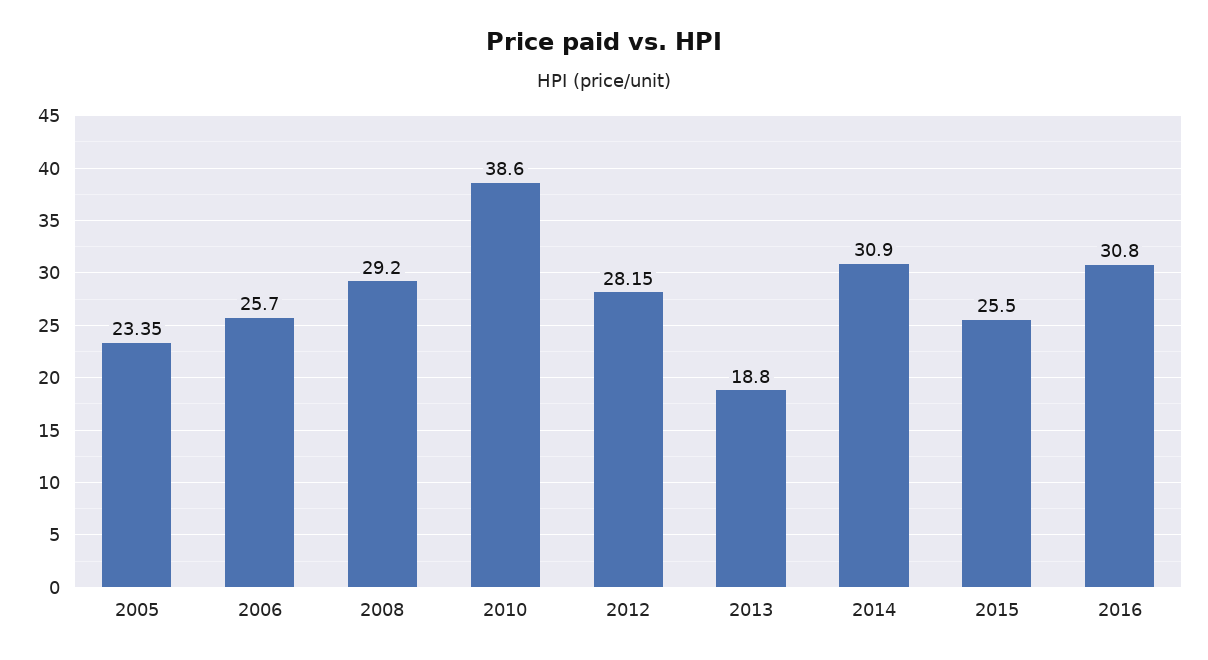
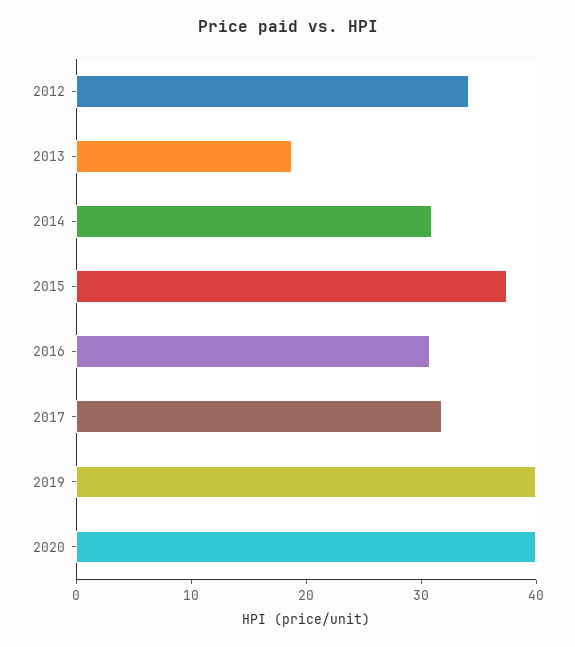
2005: 23.35 -> none
2006: 25.7 -> none
2008: 29.2 -> none
2010: 38.6 -> none
2012: 28.15 -> 34
2015: 25.5 -> 38
2017: none -> 32
2019: none -> 40
2020: none -> 40

